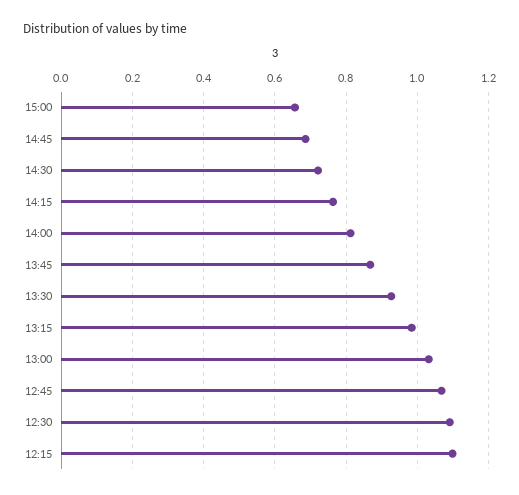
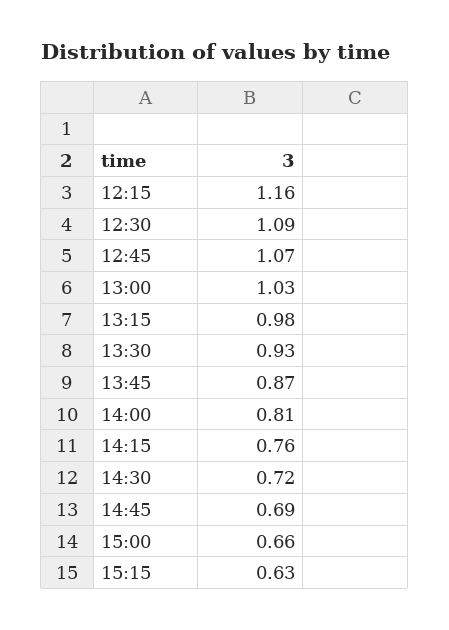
12:15: 1.1 -> 1.16
15:15: none -> 0.63

